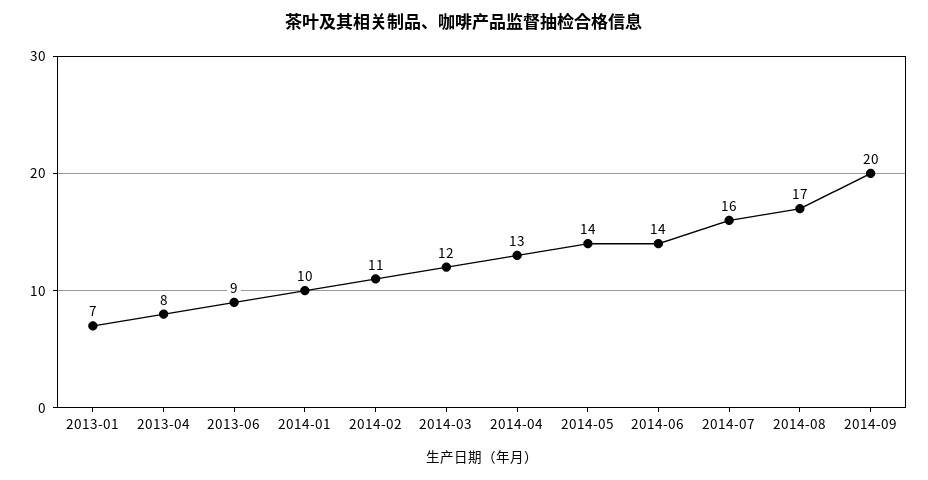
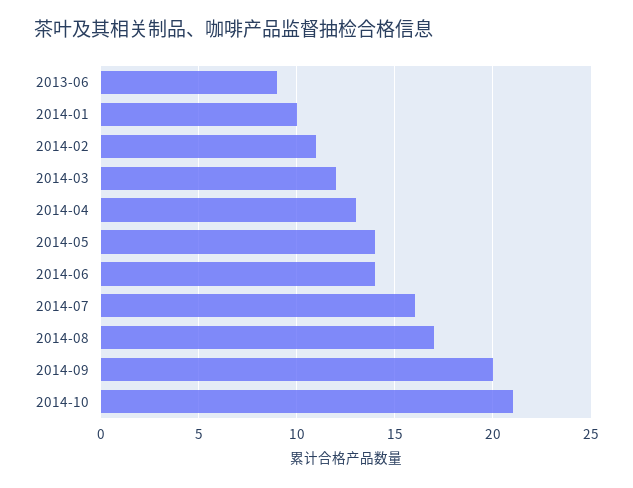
2013-01: 7 -> none
2013-04: 8 -> none
2014-10: none -> 21

